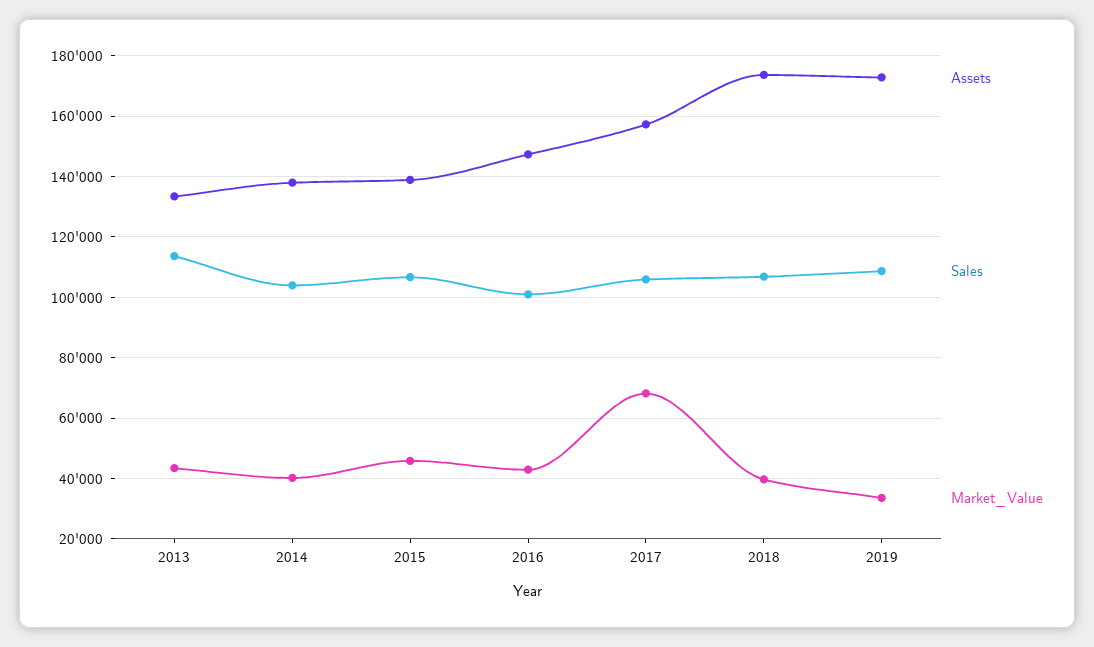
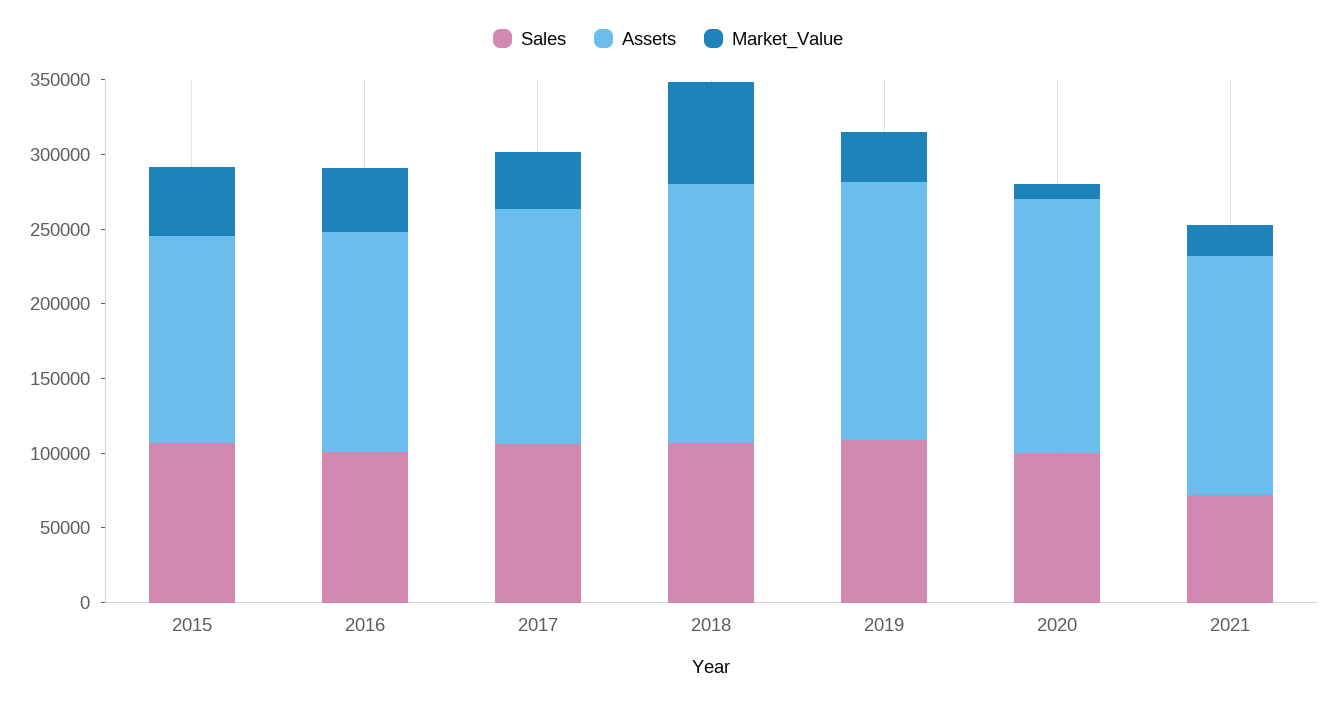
Assets, 2013: 134000 -> none
Sales, 2013: 114000 -> none
Market_Value, 2013: 44000 -> none
Assets, 2014: 138000 -> none
Sales, 2014: 104000 -> none
Market_Value, 2014: 40000 -> none
Market_Value, 2017: 68000 -> 40000
Market_Value, 2018: 40000 -> 70000
Sales, 2020: none -> 100000
Assets, 2020: none -> 170000
Market_Value, 2020: none -> 10000
Sales, 2021: none -> 70000
Assets, 2021: none -> 160000
Market_Value, 2021: none -> 20000

